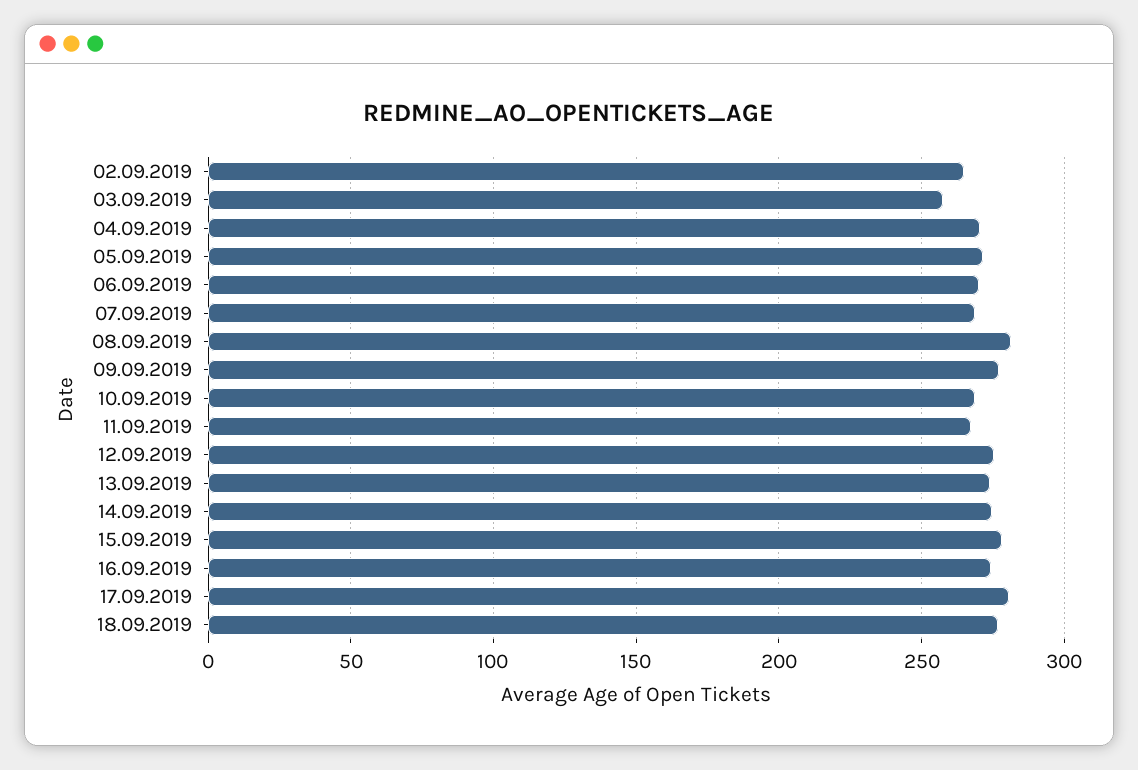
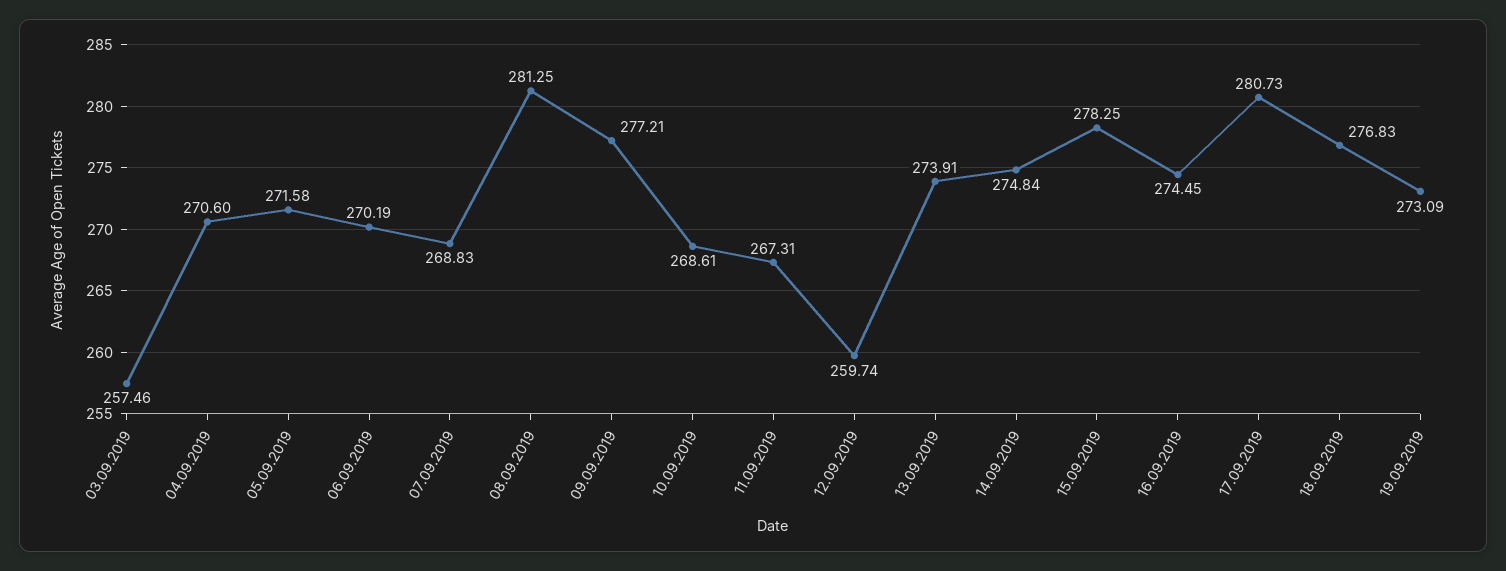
02.09.2019: 265 -> none
12.09.2019: 275 -> 259.74
19.09.2019: none -> 273.09

